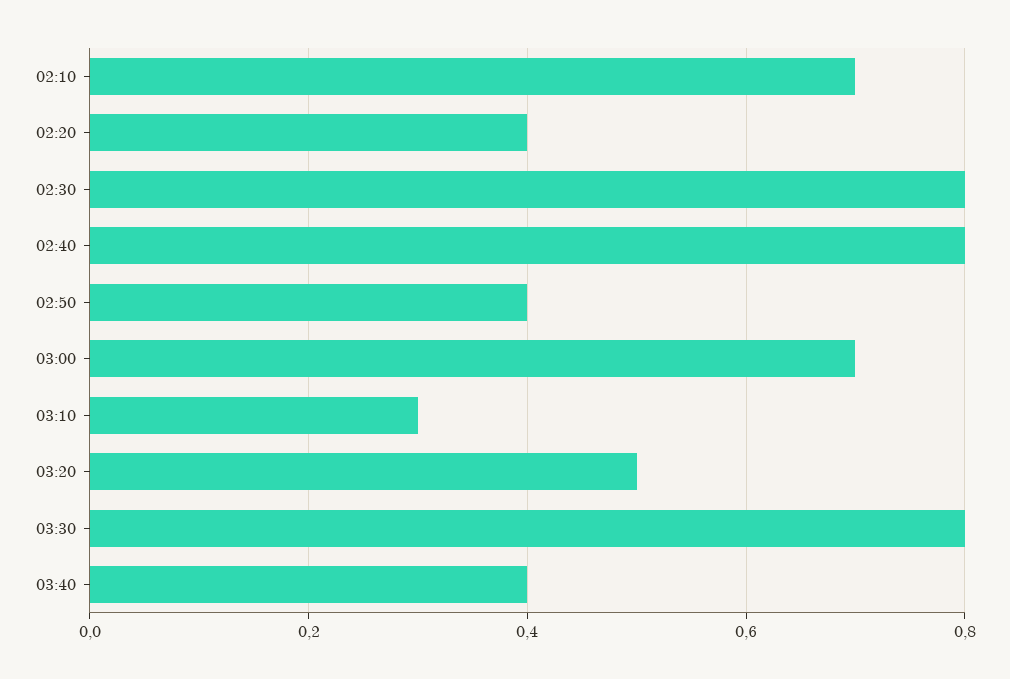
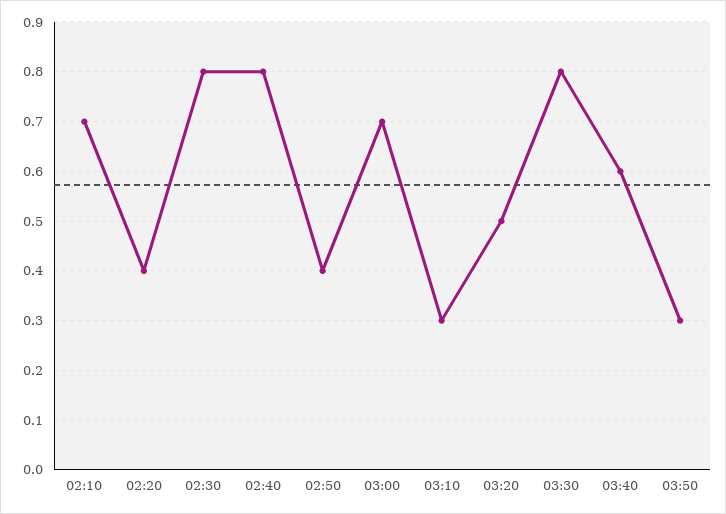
03:40: 0.4 -> 0.6
03:50: none -> 0.3

